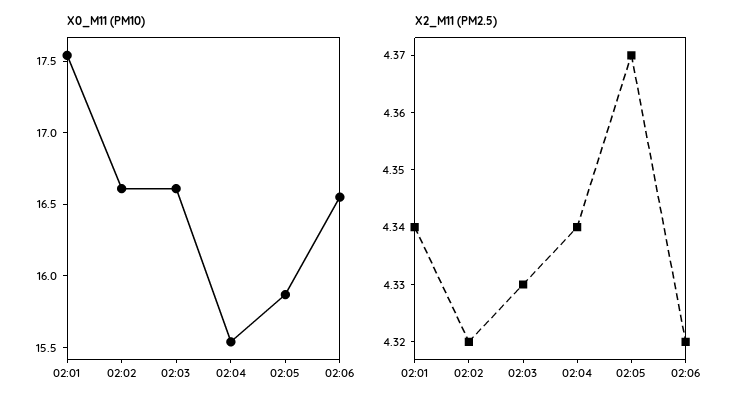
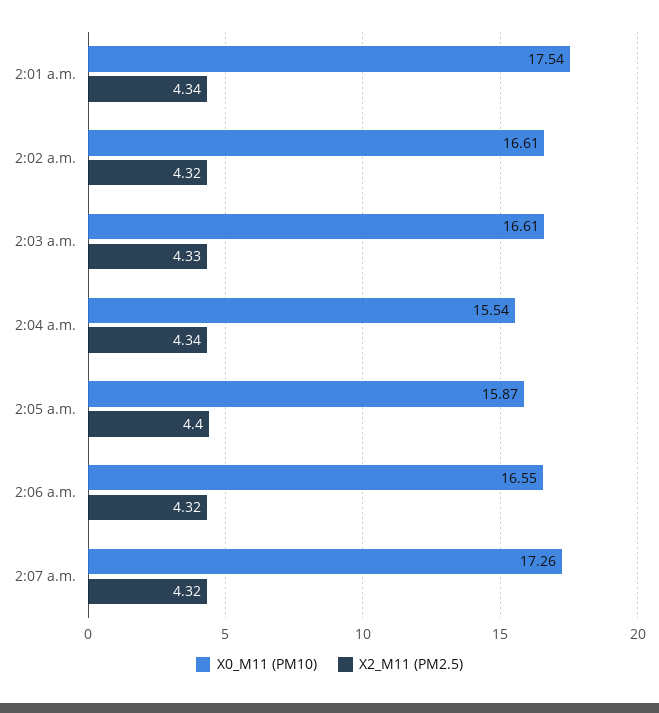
X2_M11 (PM2.5), 02:05: 4.37 -> 4.4
X0_M11 (PM10), 2:07 a.m.: none -> 17.26
X2_M11 (PM2.5), 2:07 a.m.: none -> 4.32

